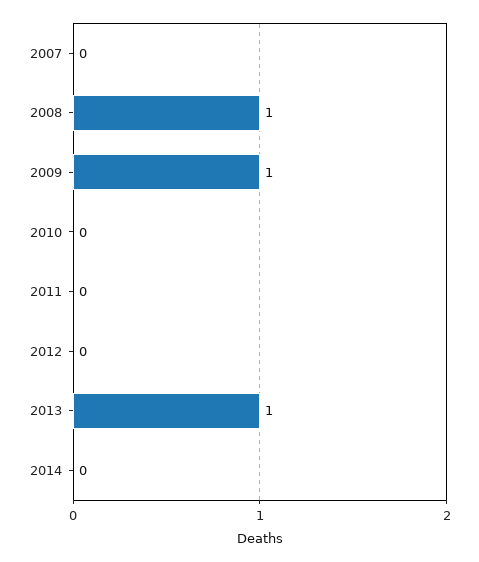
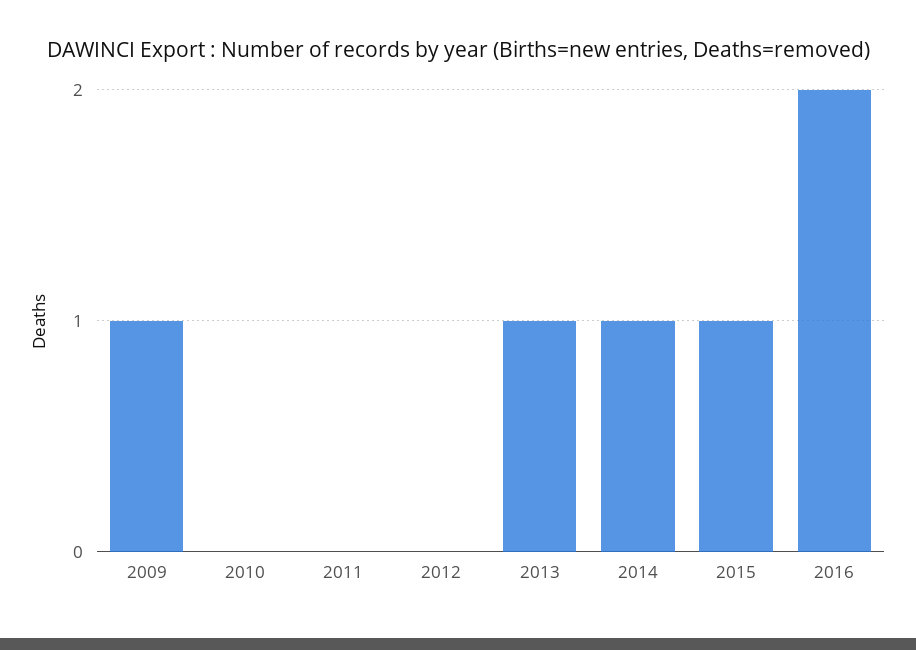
2007: 0 -> none
2008: 1 -> none
2014: 0 -> 1
2015: none -> 1
2016: none -> 2

